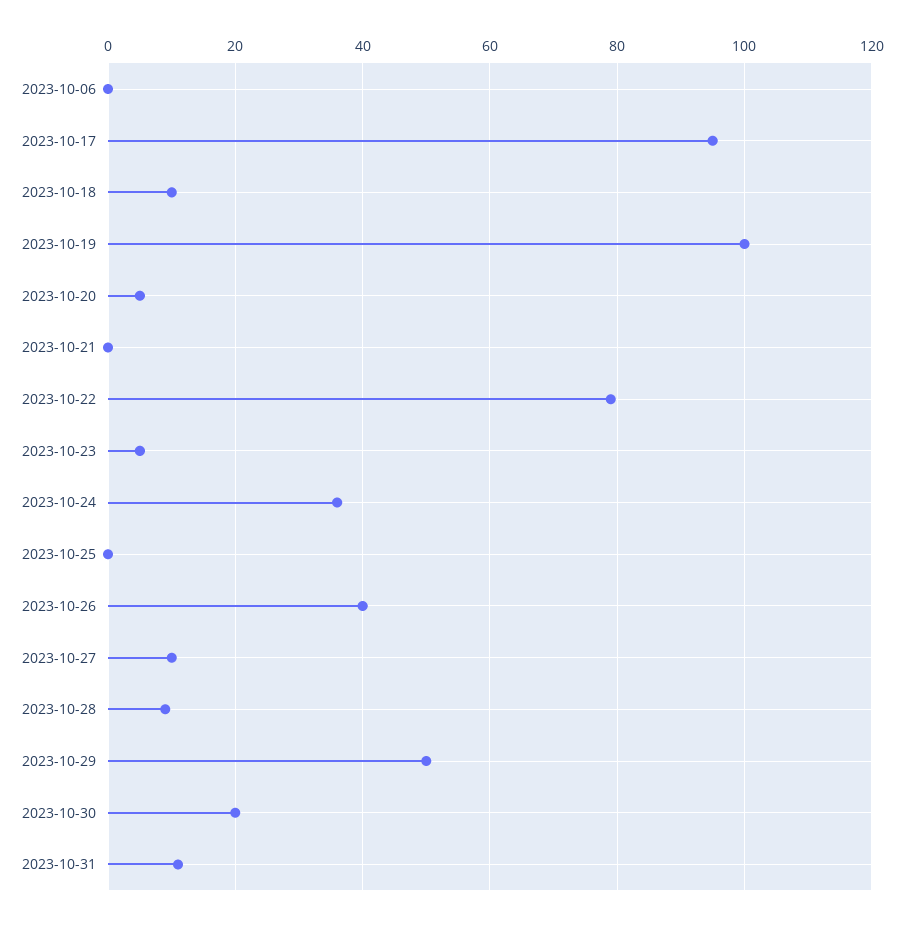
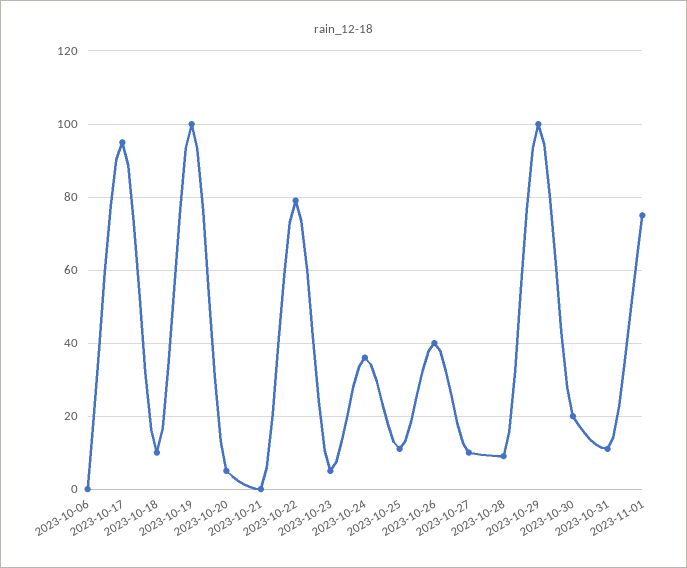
2023-10-25: 0 -> 10
2023-10-29: 50 -> 100
2023-11-01: none -> 75

